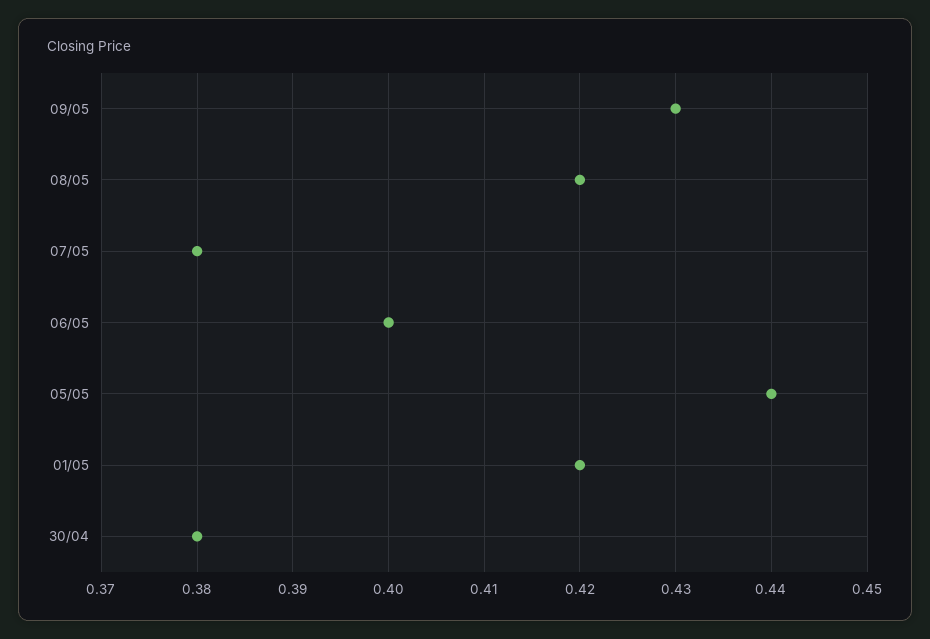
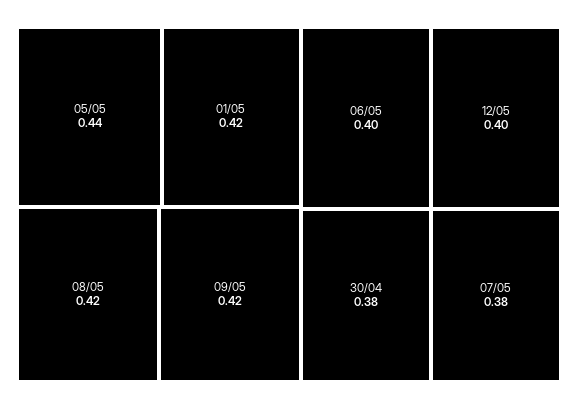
09/05: 0.43 -> 0.42
12/05: none -> 0.4

